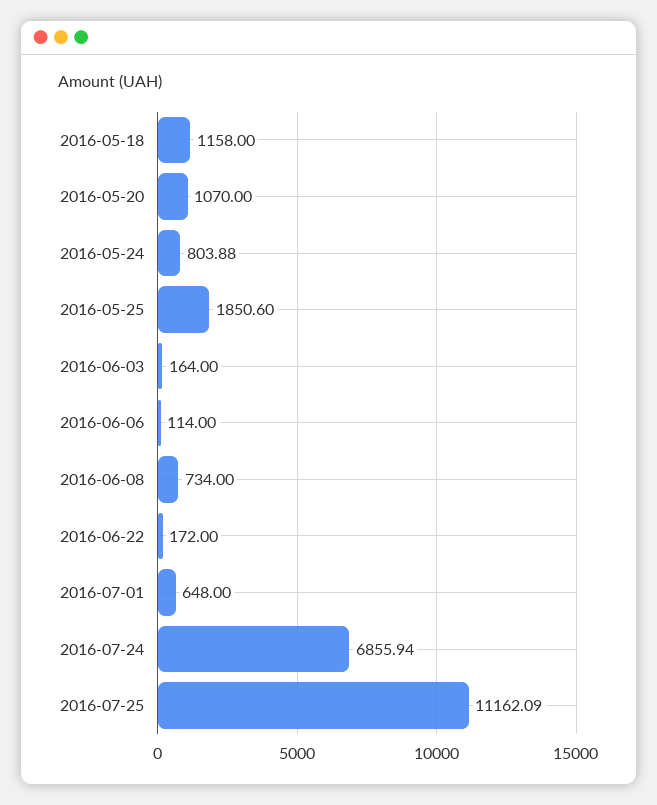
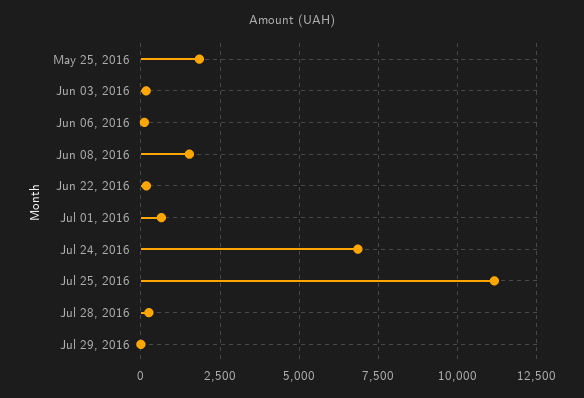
2016-05-18: 1158 -> none
2016-05-20: 1070 -> none
2016-05-24: 803.88 -> none
2016-06-08: 734 -> 1500
Jul 28, 2016: none -> 250
Jul 29, 2016: none -> 0

